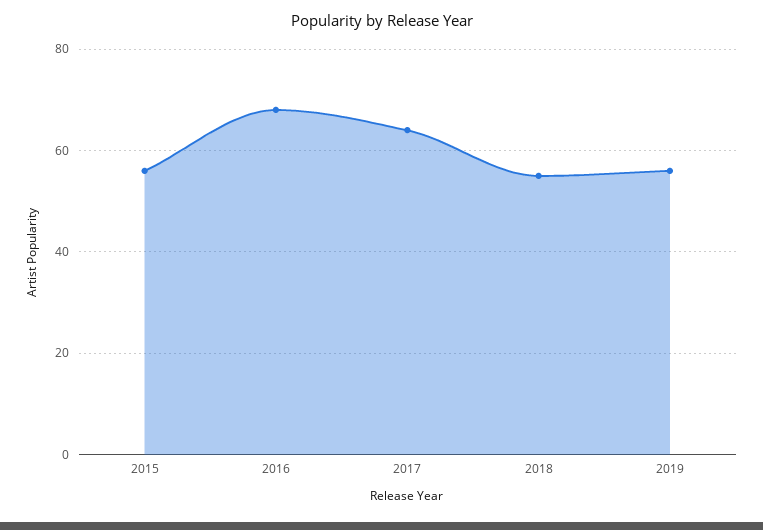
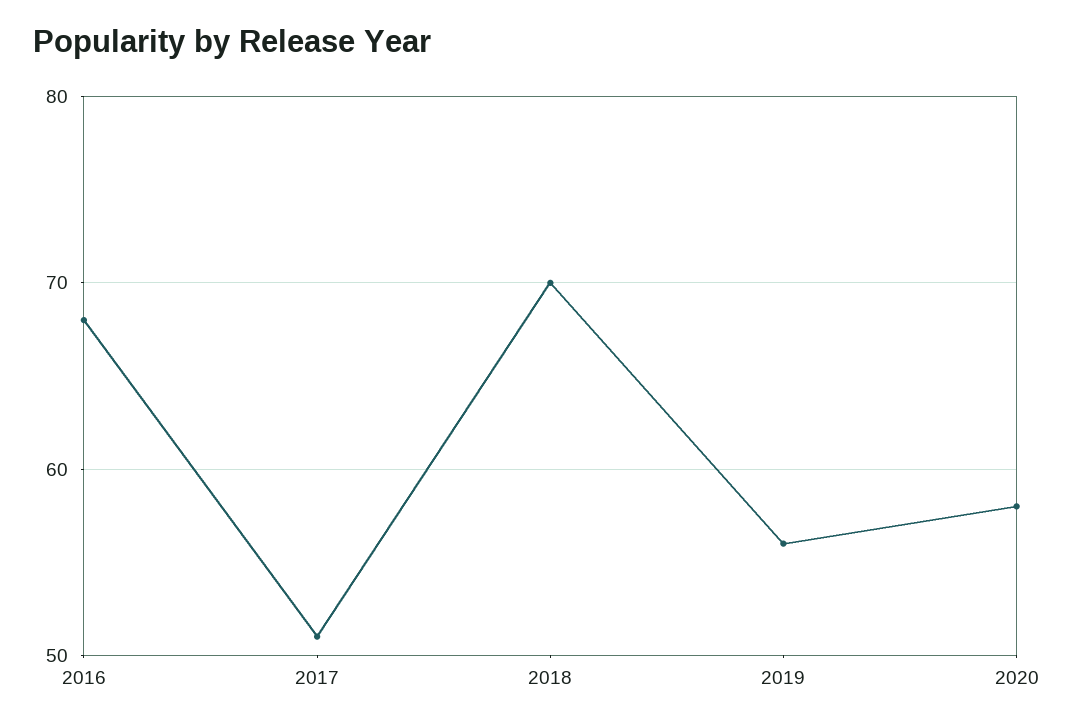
2015: 55 -> none
2017: 65 -> 51
2018: 55 -> 70
2020: none -> 58

